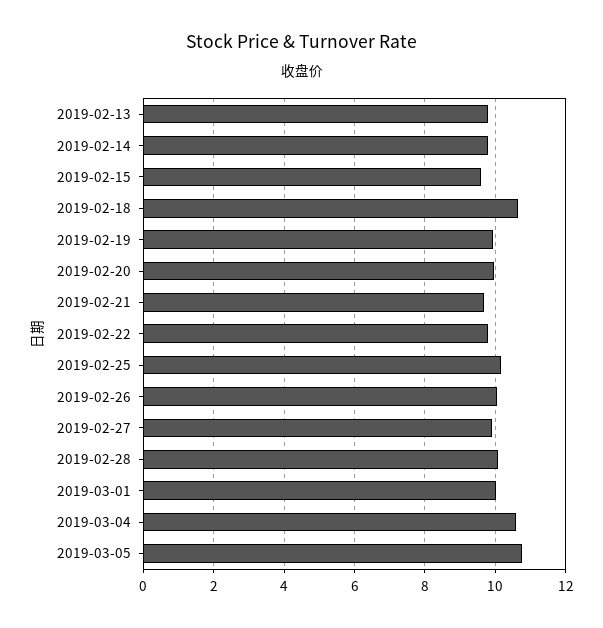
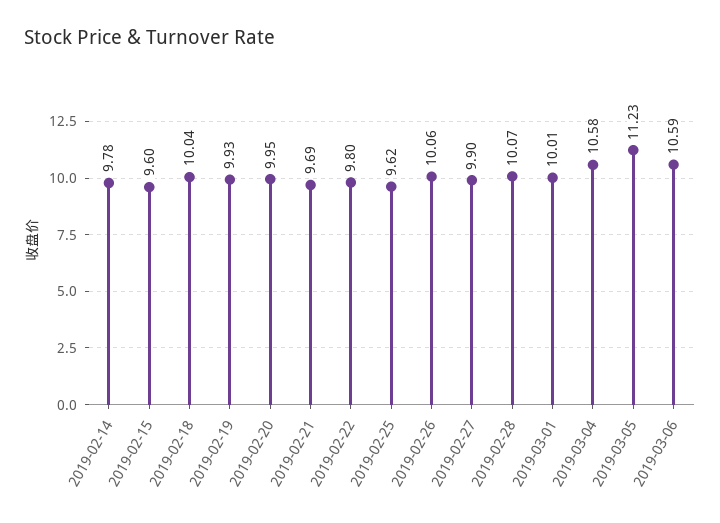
2019-02-13: 9.8 -> none
2019-02-18: 10.6 -> 10.04
2019-02-25: 10.2 -> 9.62
2019-03-05: 10.8 -> 11.23
2019-03-06: none -> 10.59

